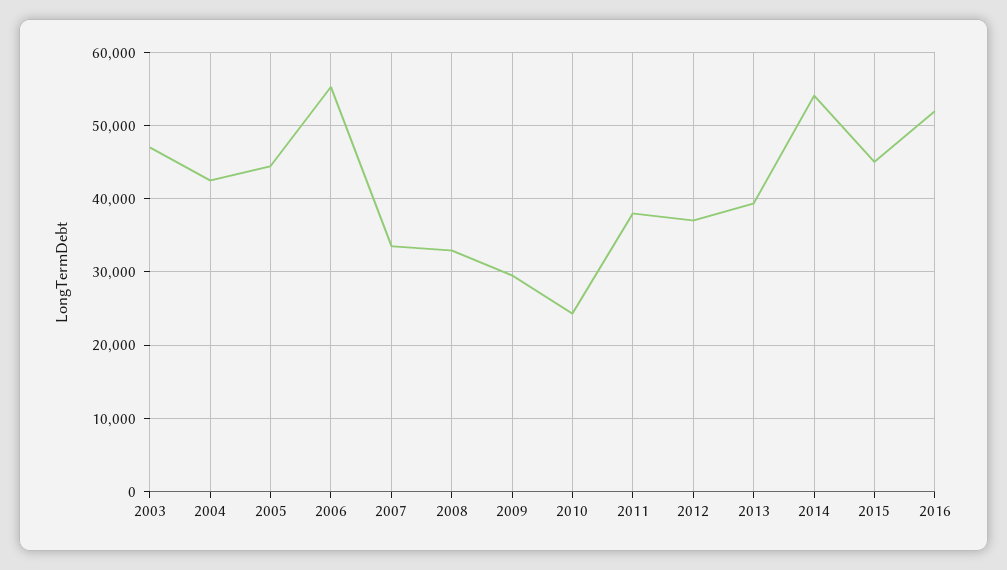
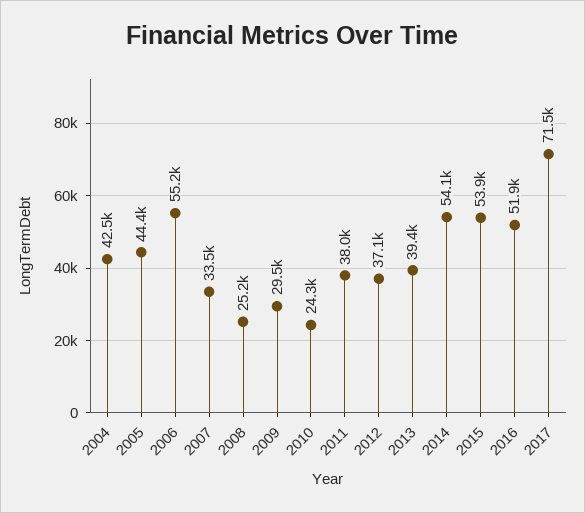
2003: 47000 -> none
2008: 33000 -> 25200
2015: 45000 -> 53900
2017: none -> 71500

